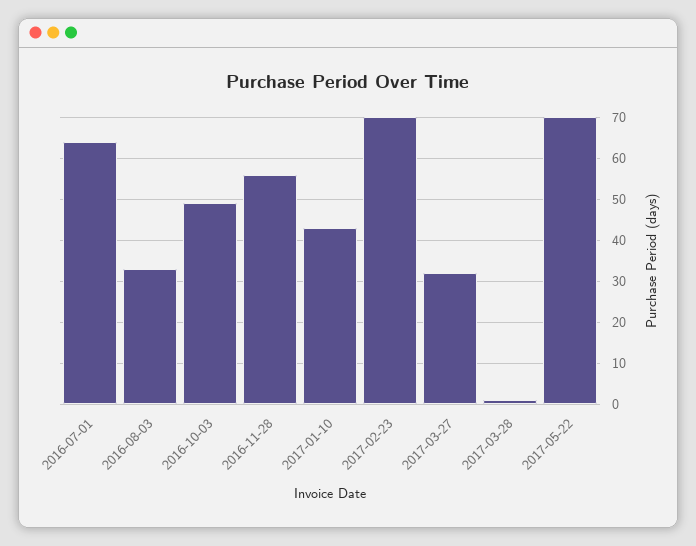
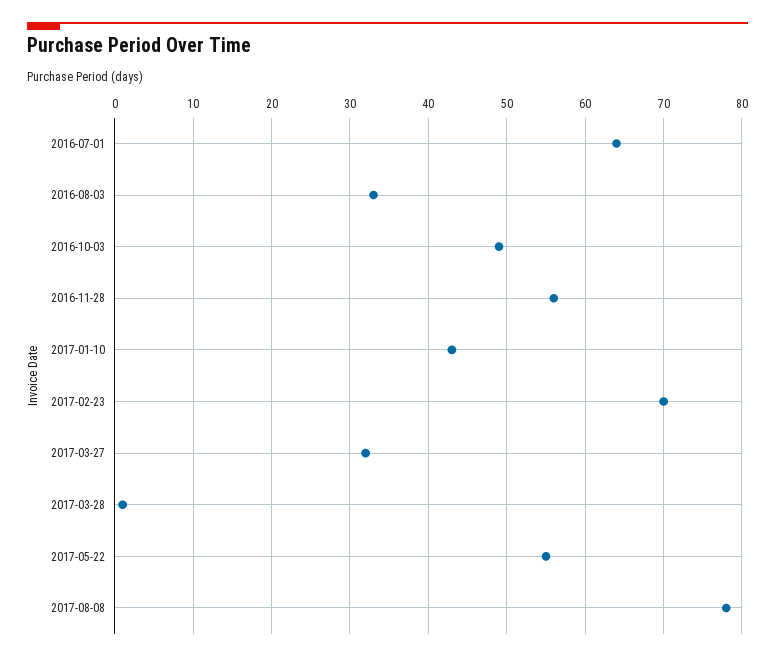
2017-05-22: 70 -> 55
2017-08-08: none -> 78

